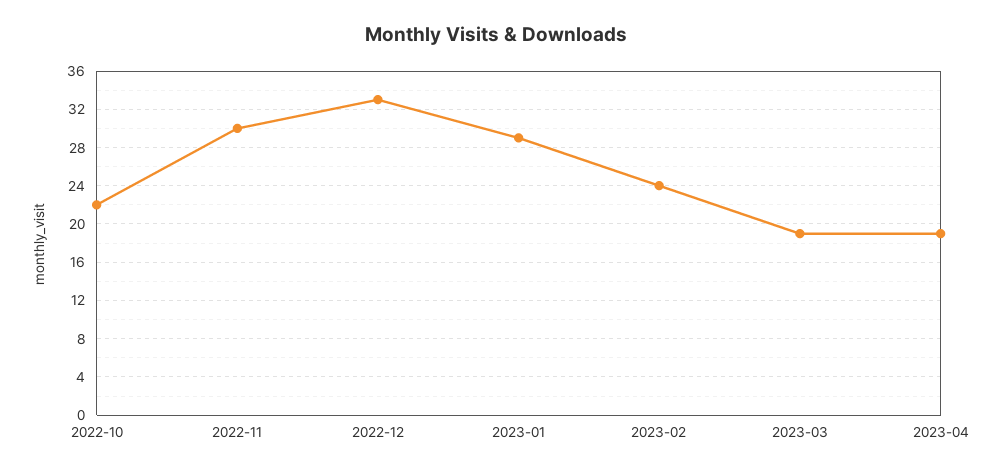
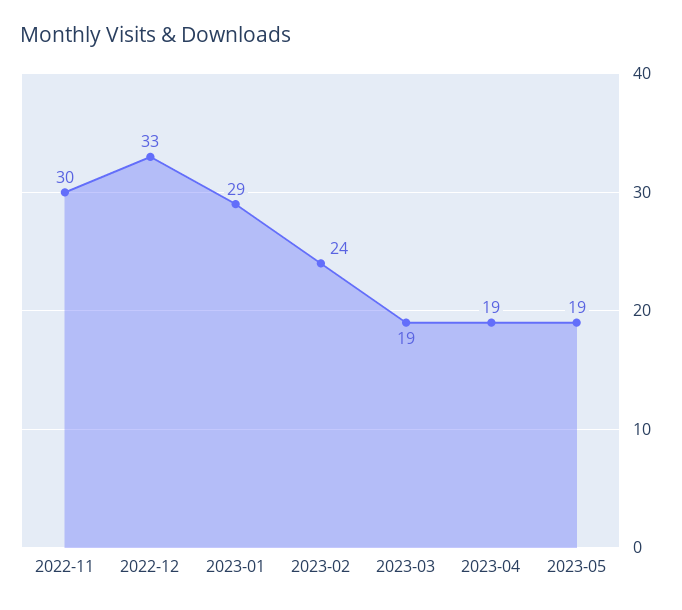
2022-10: 22 -> none
2023-05: none -> 19

